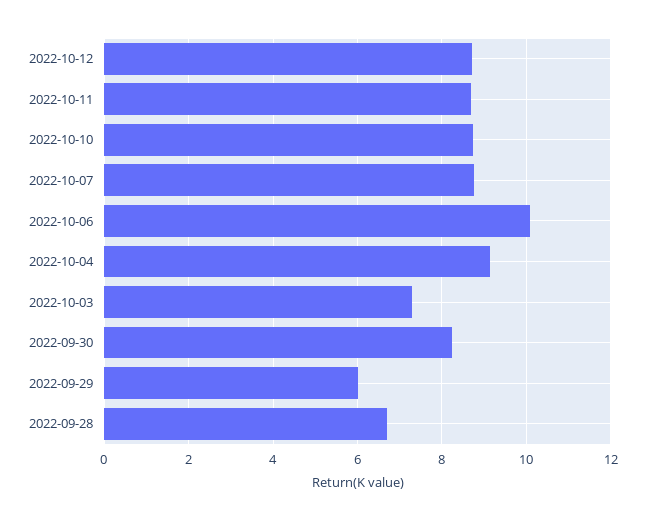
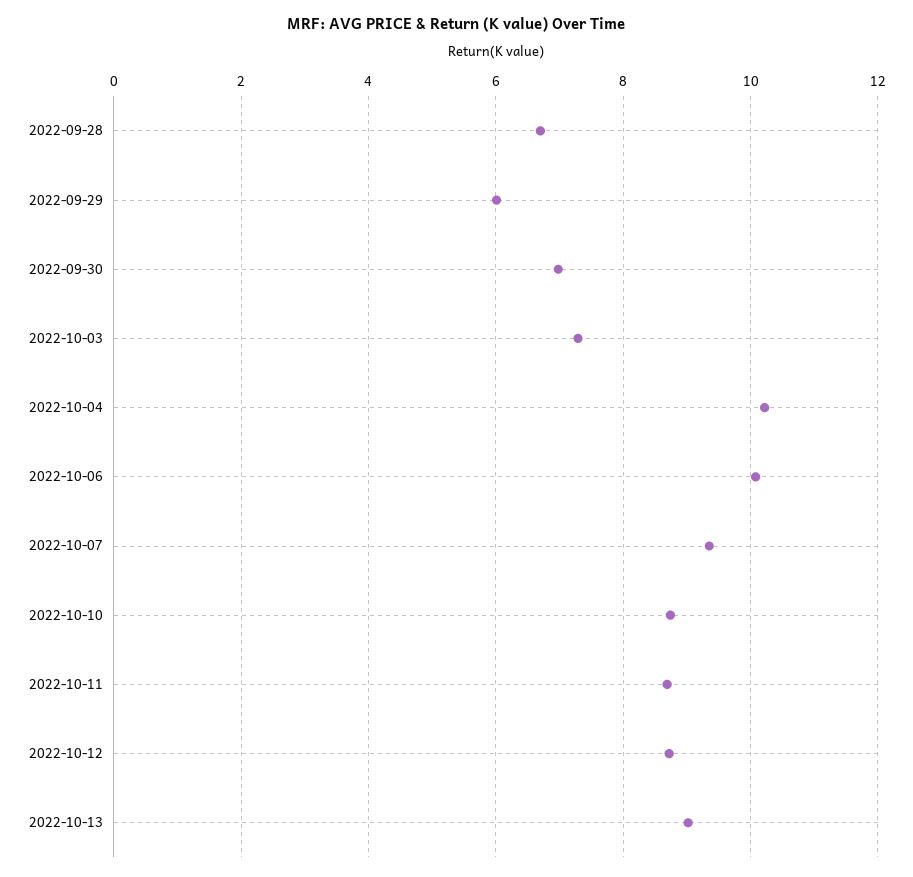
2022-10-07: 8.8 -> 9.4
2022-10-04: 9.2 -> 10.2
2022-09-30: 8.2 -> 7
2022-10-13: none -> 9

